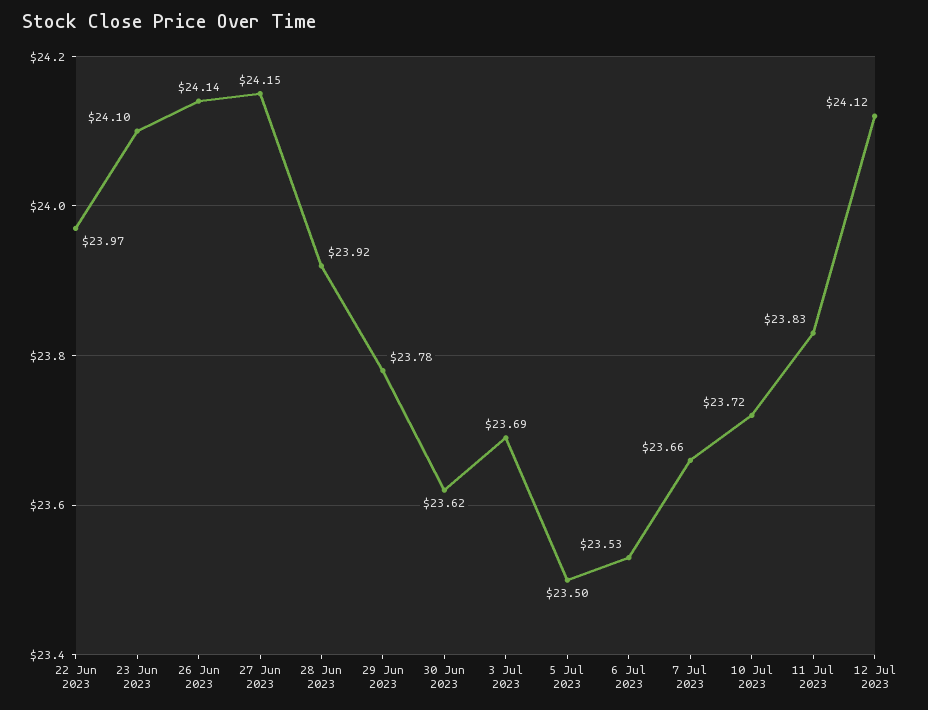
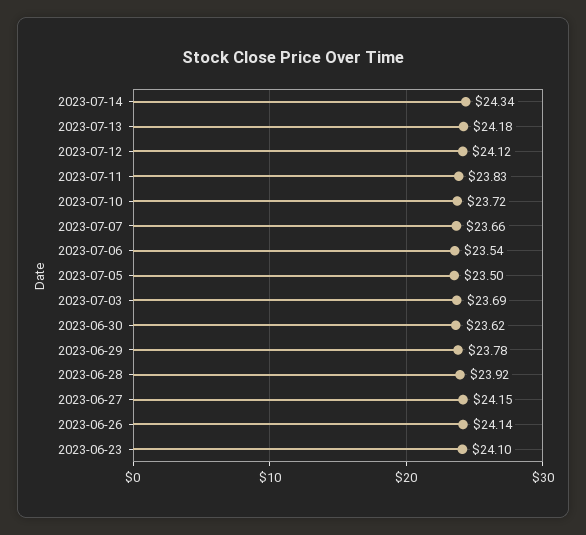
22 Jun 2023: 23.97 -> none
6 Jul 2023: 23.53 -> 23.54
2023-07-14: none -> 24.34
2023-07-13: none -> 24.18

